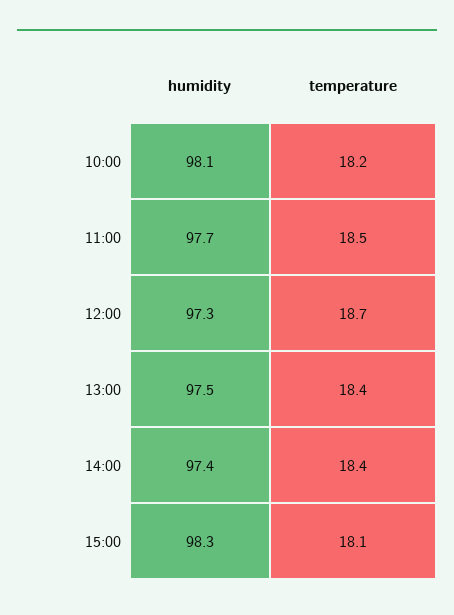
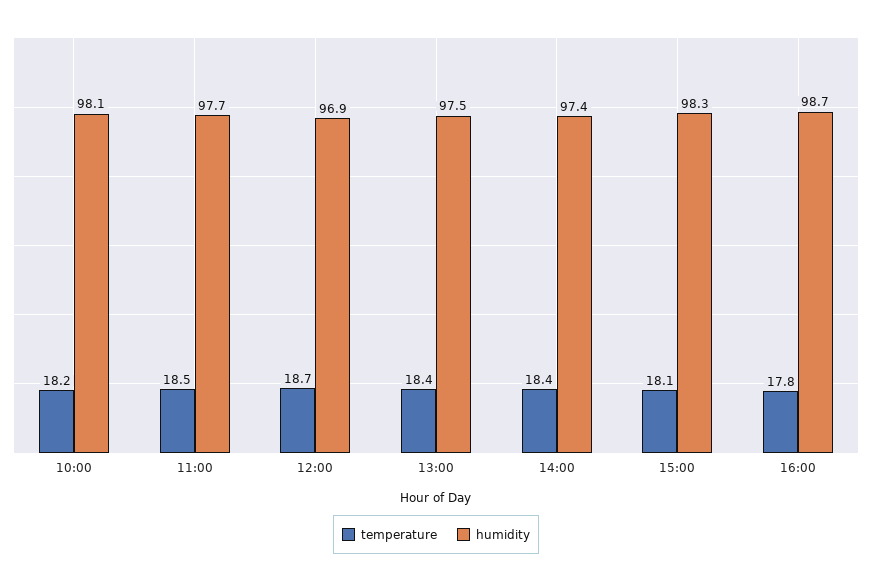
humidity, 12:00: 97.3 -> 96.9
temperature, 16:00: none -> 17.8
humidity, 16:00: none -> 98.7

